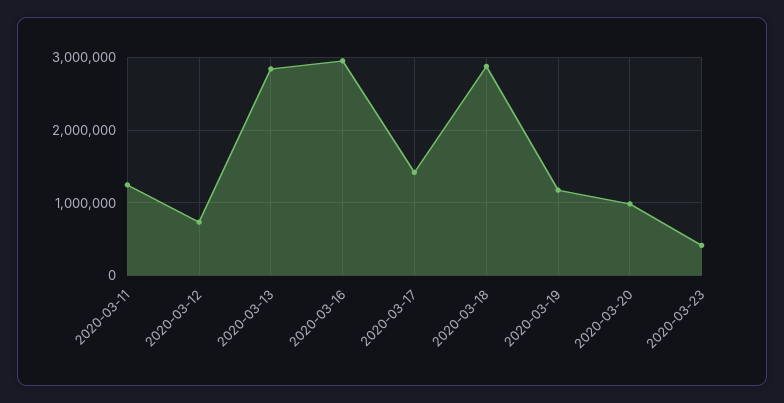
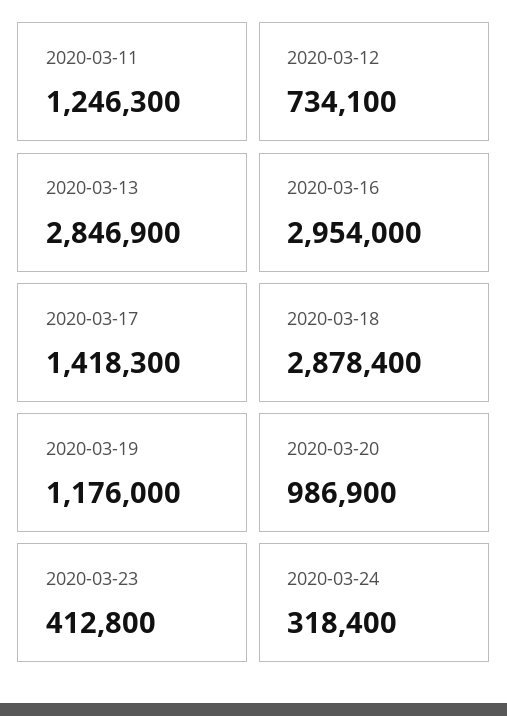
2020-03-24: none -> 318400

